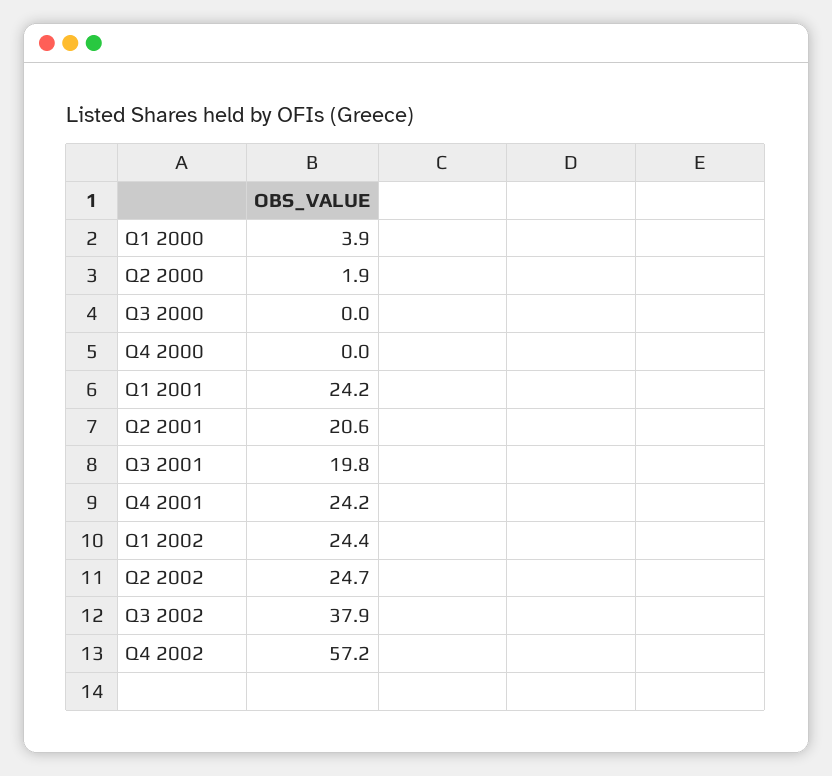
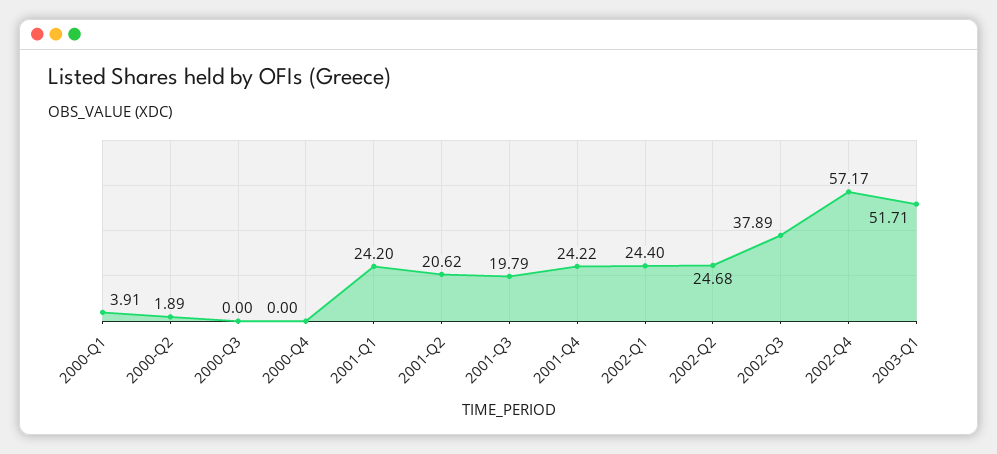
2003-Q1: none -> 51.71

